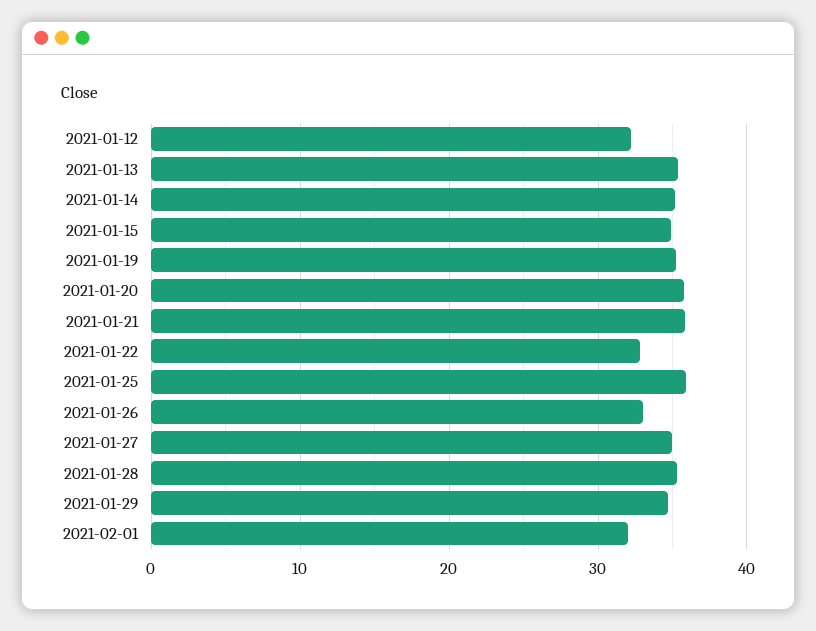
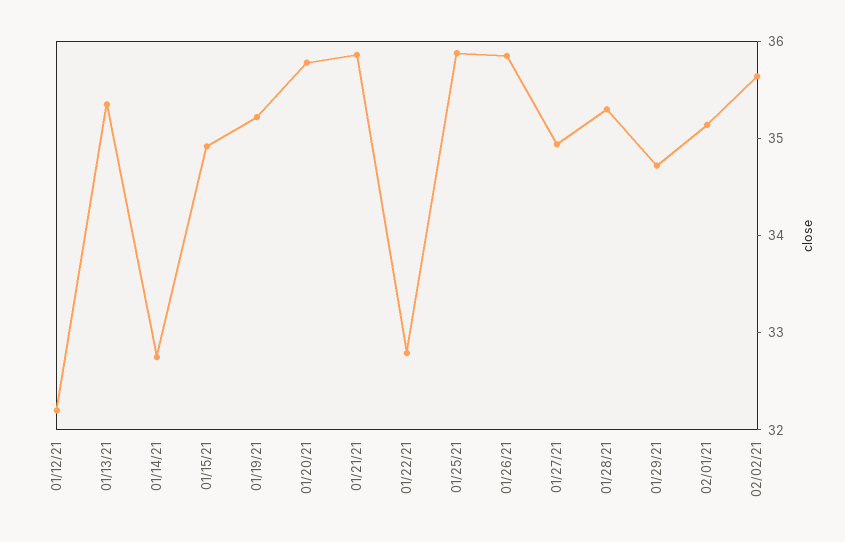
2021-01-14: 35 -> 32.8
2021-01-26: 33 -> 35.8
2021-02-01: 32 -> 35.2
02/02/21: none -> 35.6

